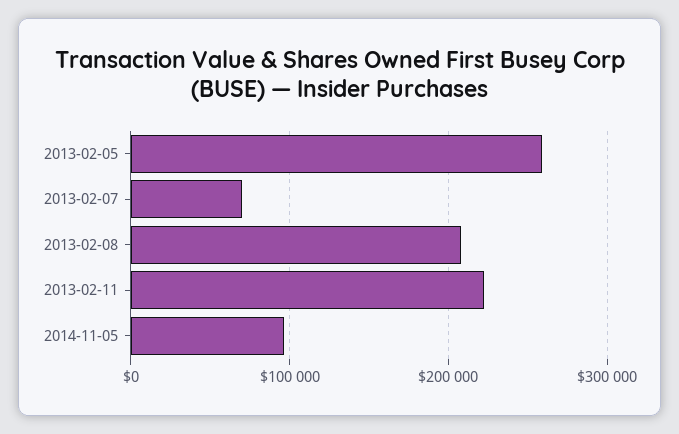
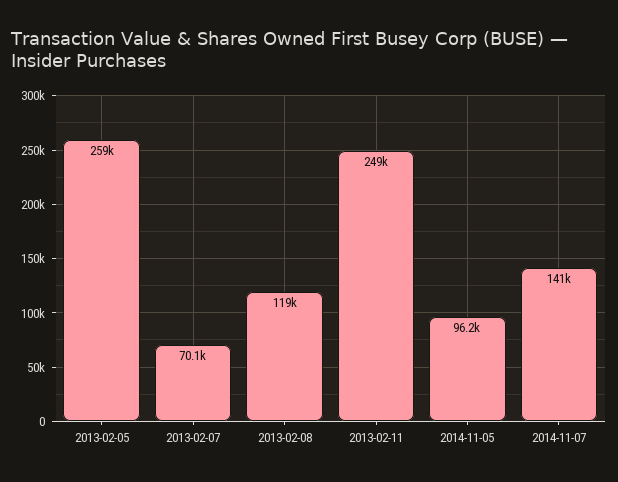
2013-02-08: 210000 -> 119000
2013-02-11: 220000 -> 249000
2014-11-07: none -> 141000

